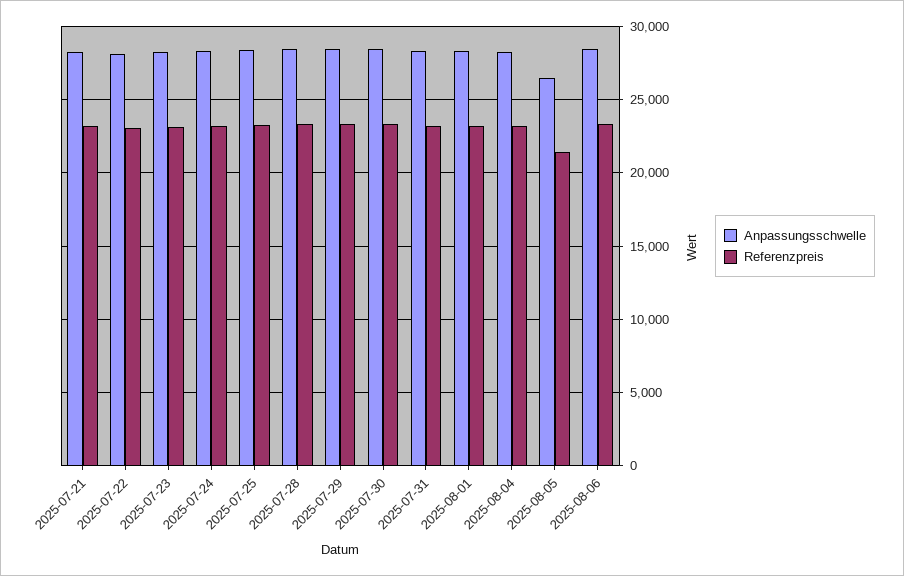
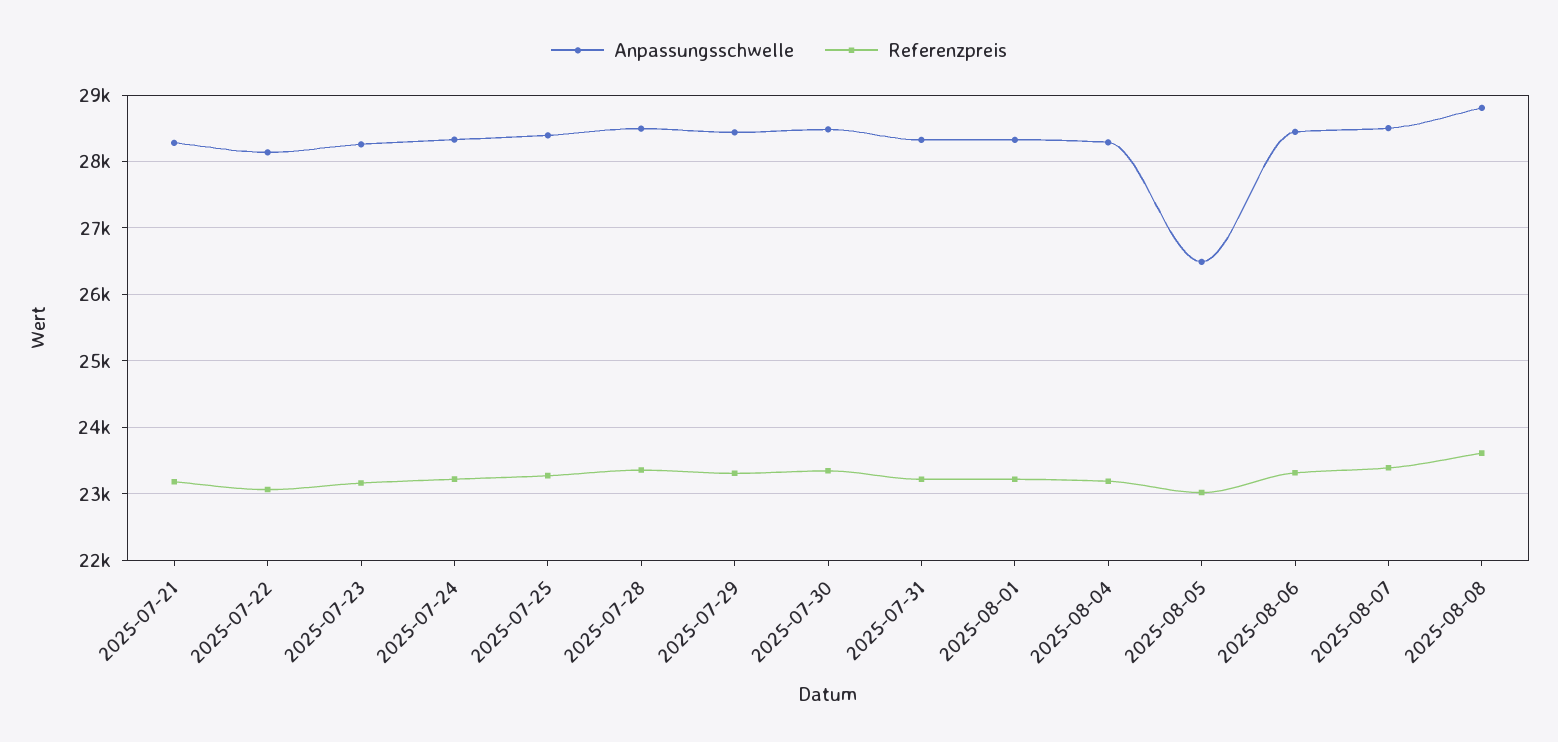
Referenzpreis, 2025-08-05: 21500 -> 23000
Anpassungsschwelle, 2025-08-07: none -> 28500
Referenzpreis, 2025-08-07: none -> 23400
Anpassungsschwelle, 2025-08-08: none -> 28800
Referenzpreis, 2025-08-08: none -> 23600

